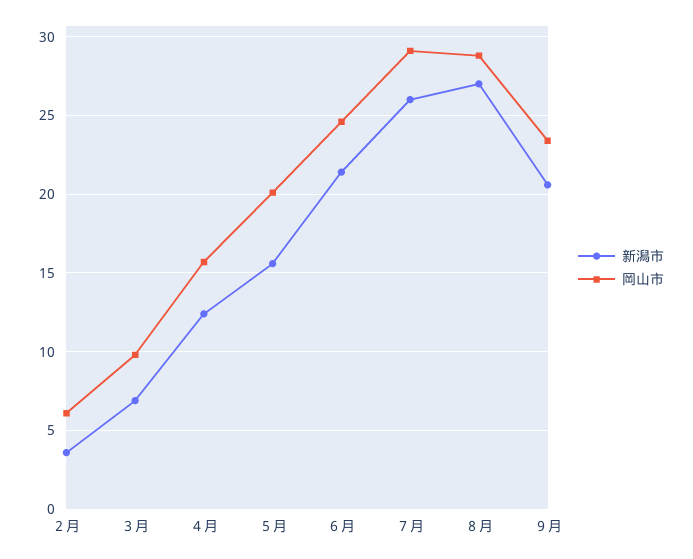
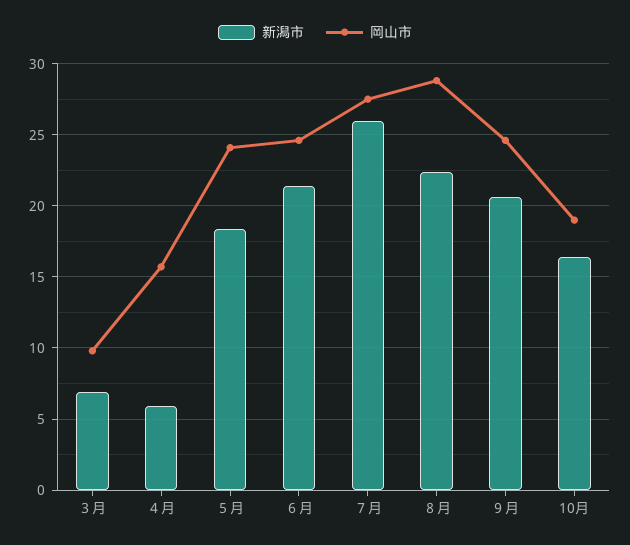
新潟市, ２月: 3.5 -> none
岡山市, ２月: 6 -> none
新潟市, ４月: 12.5 -> 6
新潟市, ５月: 15.5 -> 18.5
岡山市, ５月: 20 -> 24
岡山市, ７月: 29 -> 27.5
新潟市, ８月: 27 -> 22.5
岡山市, ９月: 23.5 -> 24.5
新潟市, 10月: none -> 16.5
岡山市, 10月: none -> 19

